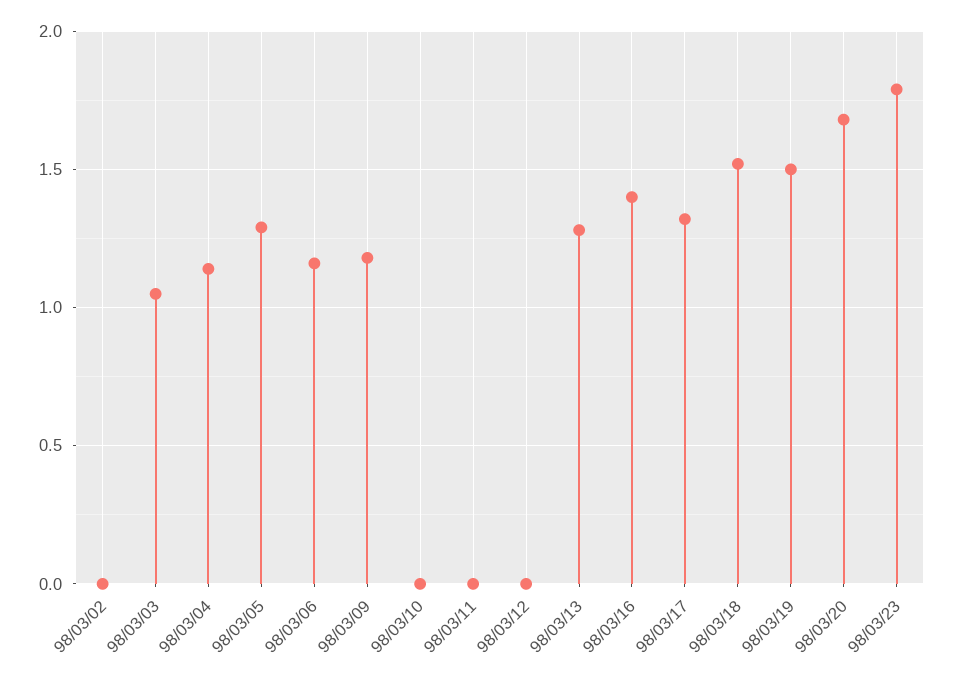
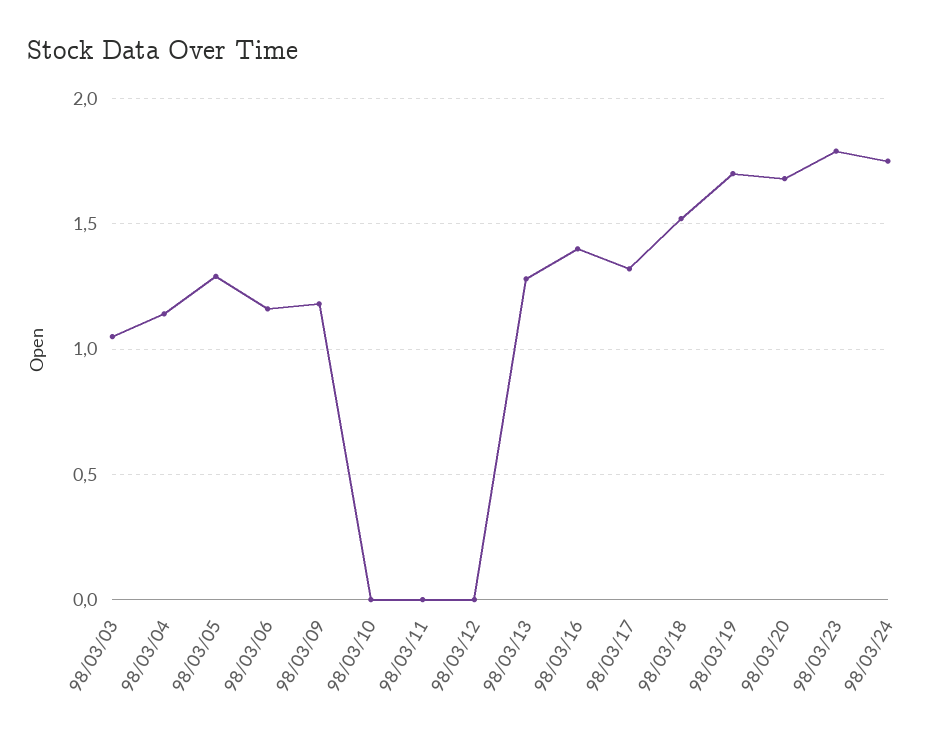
98/03/02: 0 -> none
98/03/19: 1.5 -> 1.7
98/03/24: none -> 1.75

